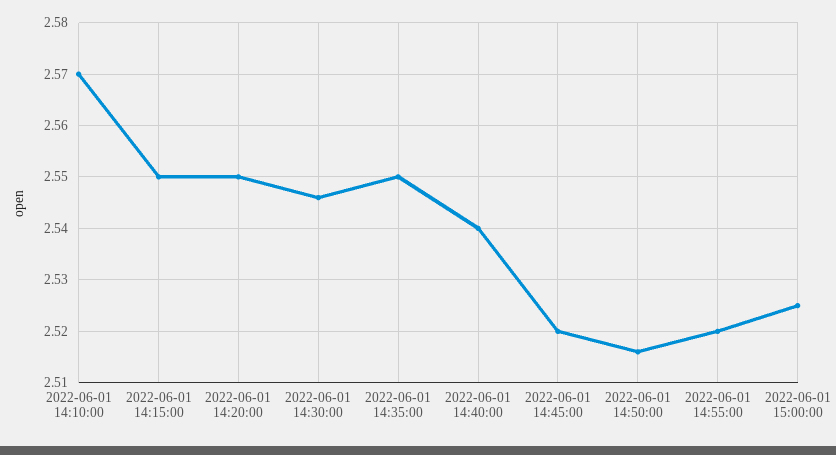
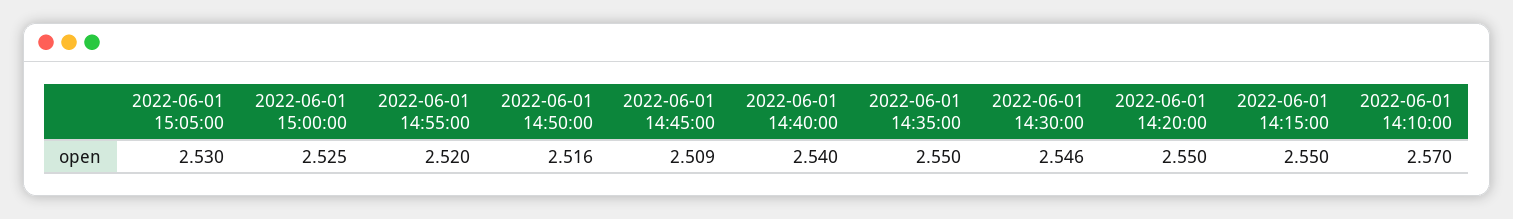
2022-06-01 14:45:00: 2.52 -> 2.509
2022-06-01 15:05:00: none -> 2.53

